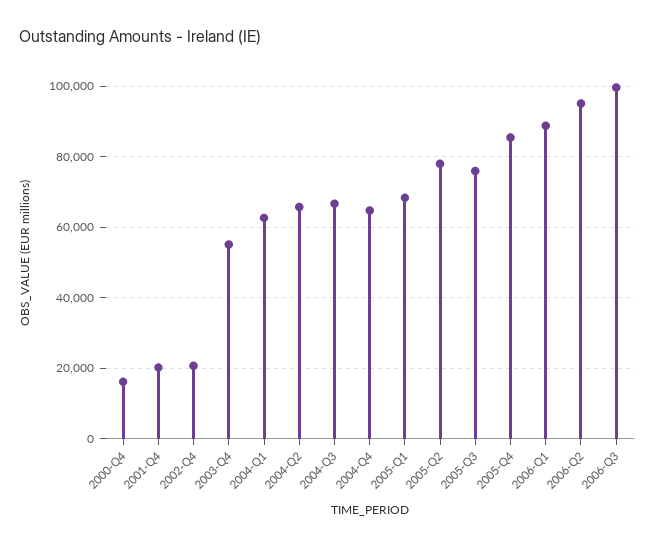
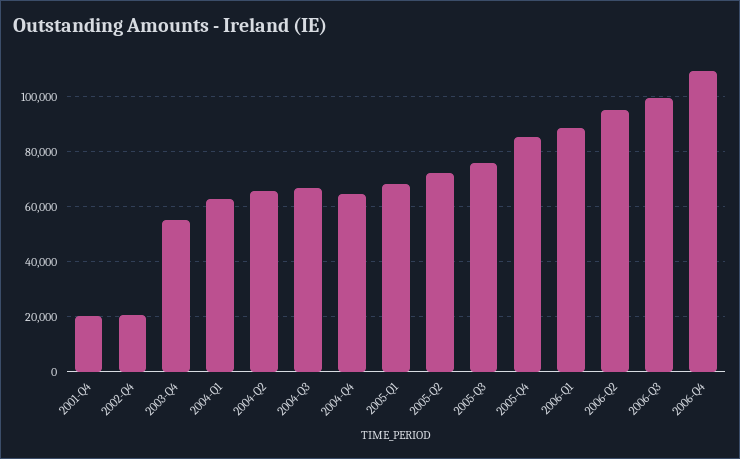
2000-Q4: 16000 -> none
2005-Q2: 78000 -> 72500
2006-Q4: none -> 110000

